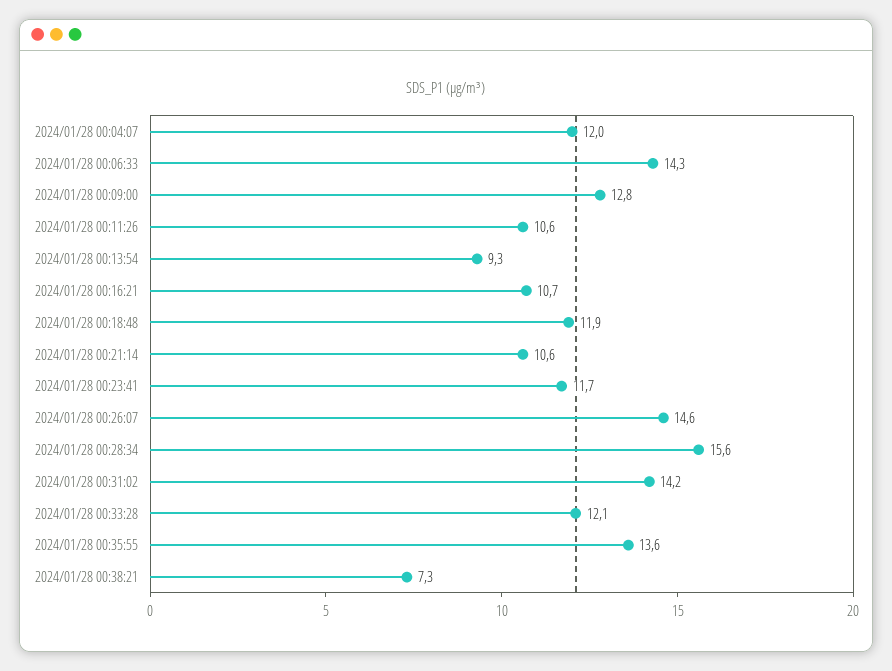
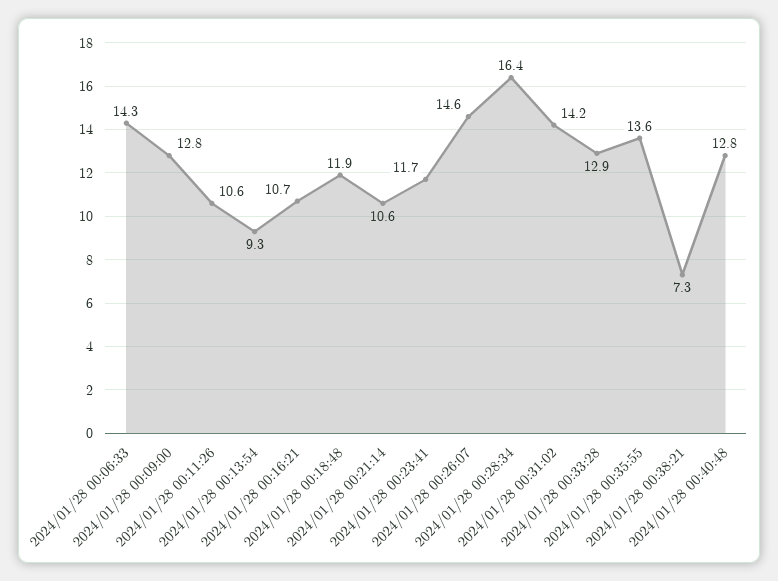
2024/01/28 00:04:07: 12 -> none
2024/01/28 00:28:34: 15.6 -> 16.4
2024/01/28 00:33:28: 12.1 -> 12.9
2024/01/28 00:40:48: none -> 12.8

